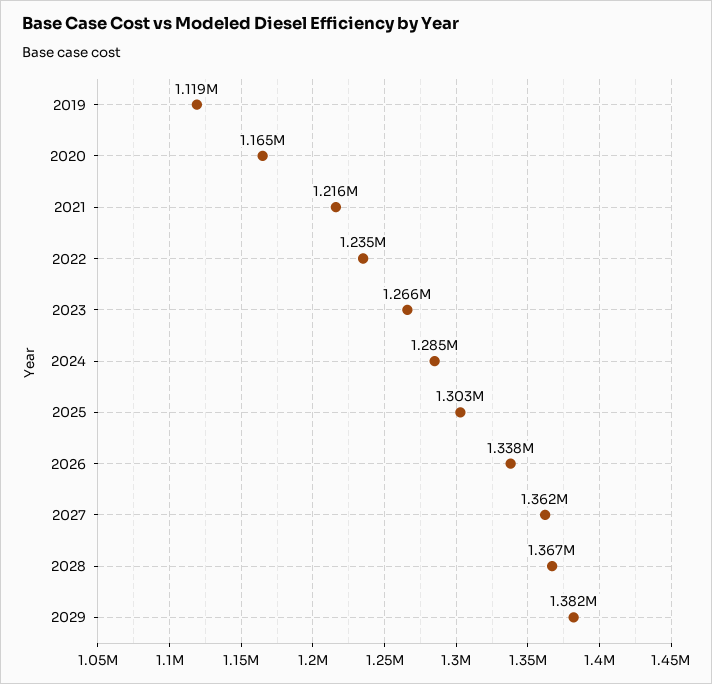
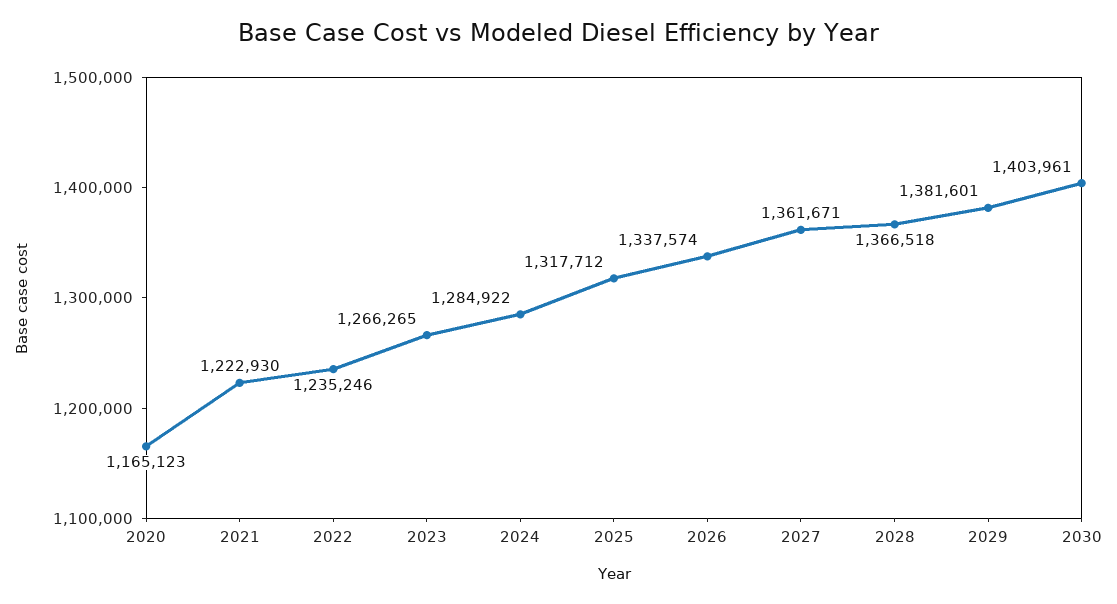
2019: 1119000 -> none
2021: 1216000 -> 1222930
2025: 1303000 -> 1317712
2030: none -> 1403961

